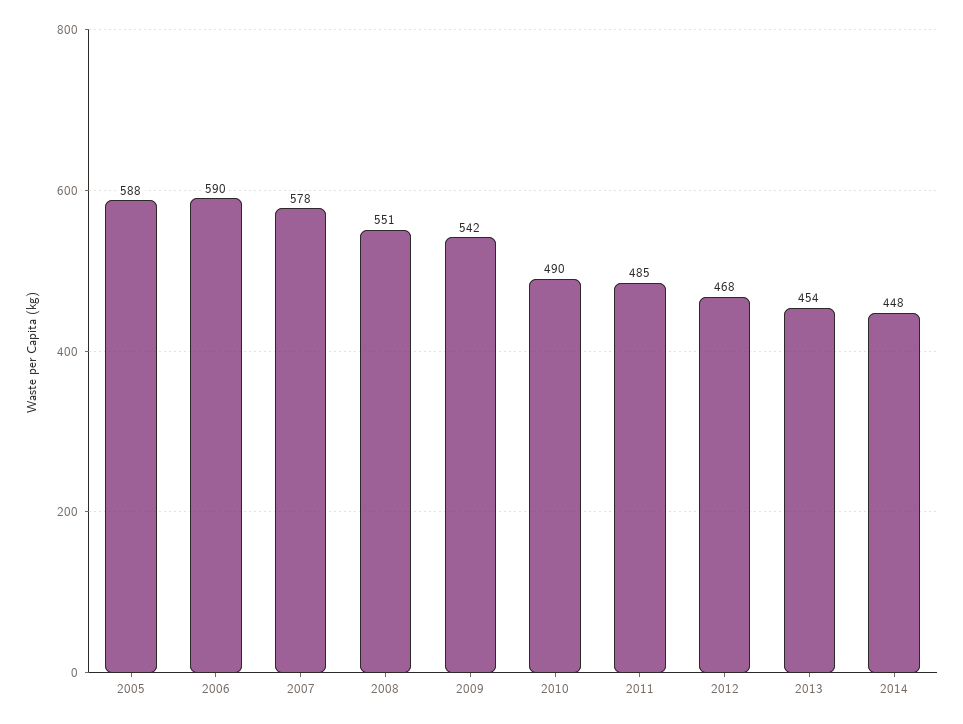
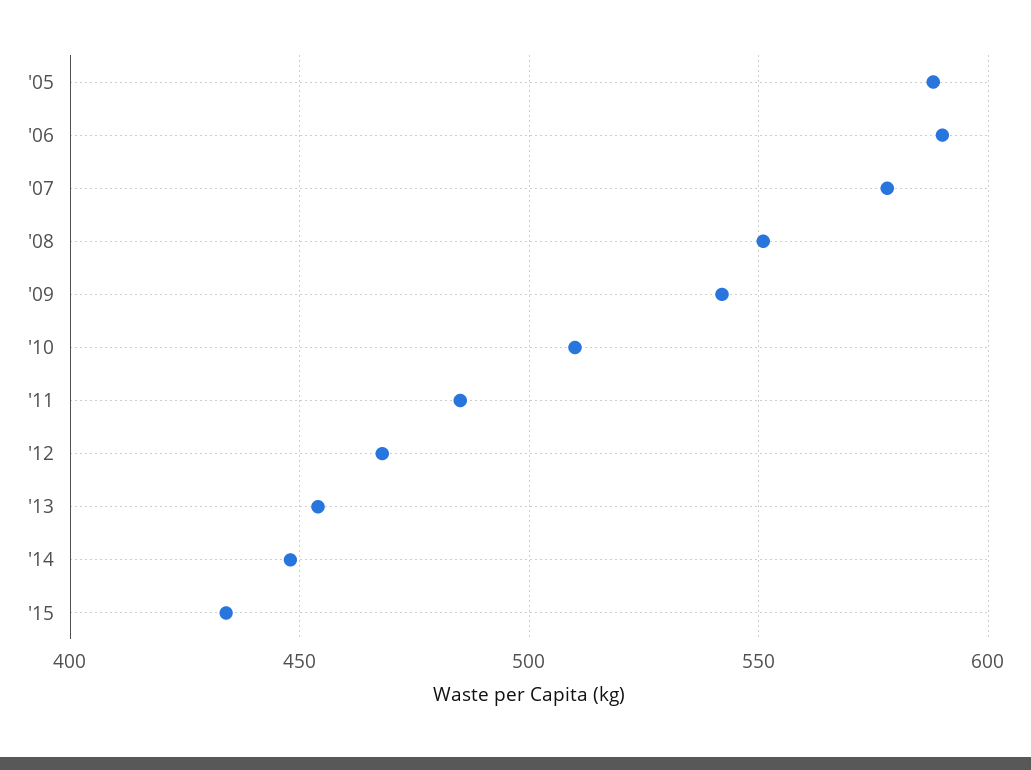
2010: 490 -> 510
'15: none -> 435

